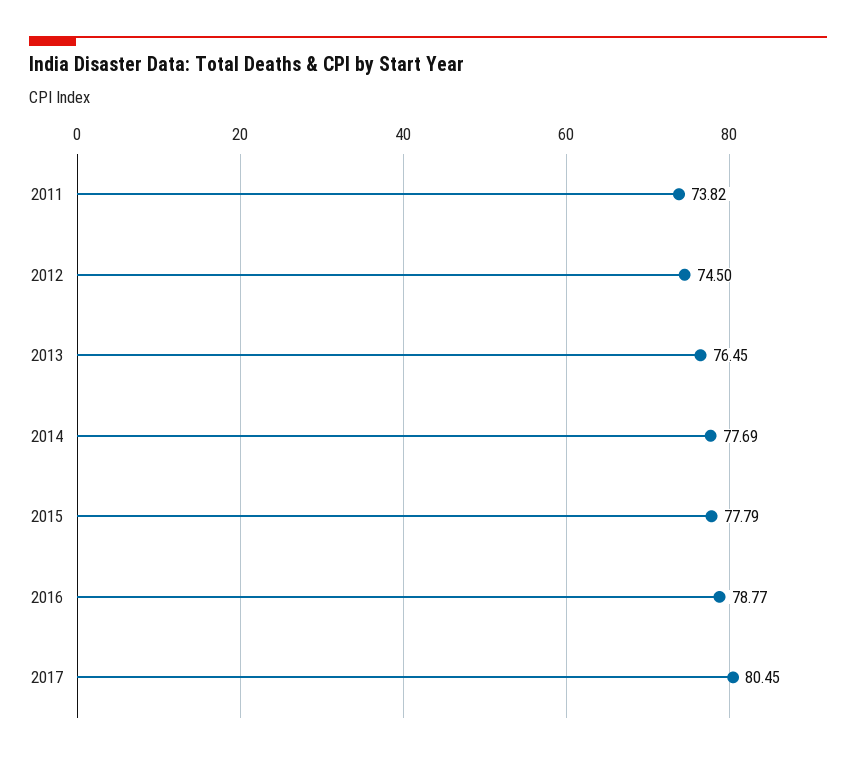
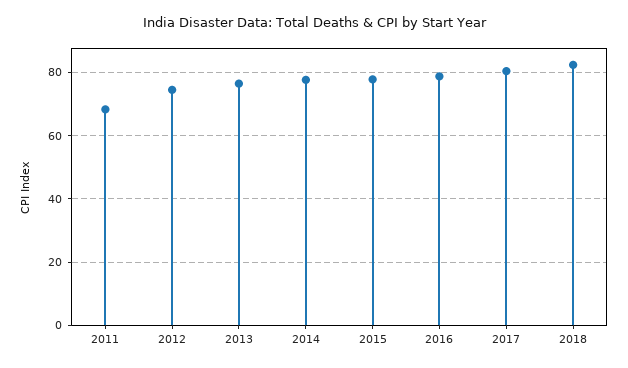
2011: 73.82 -> 68
2018: none -> 82

